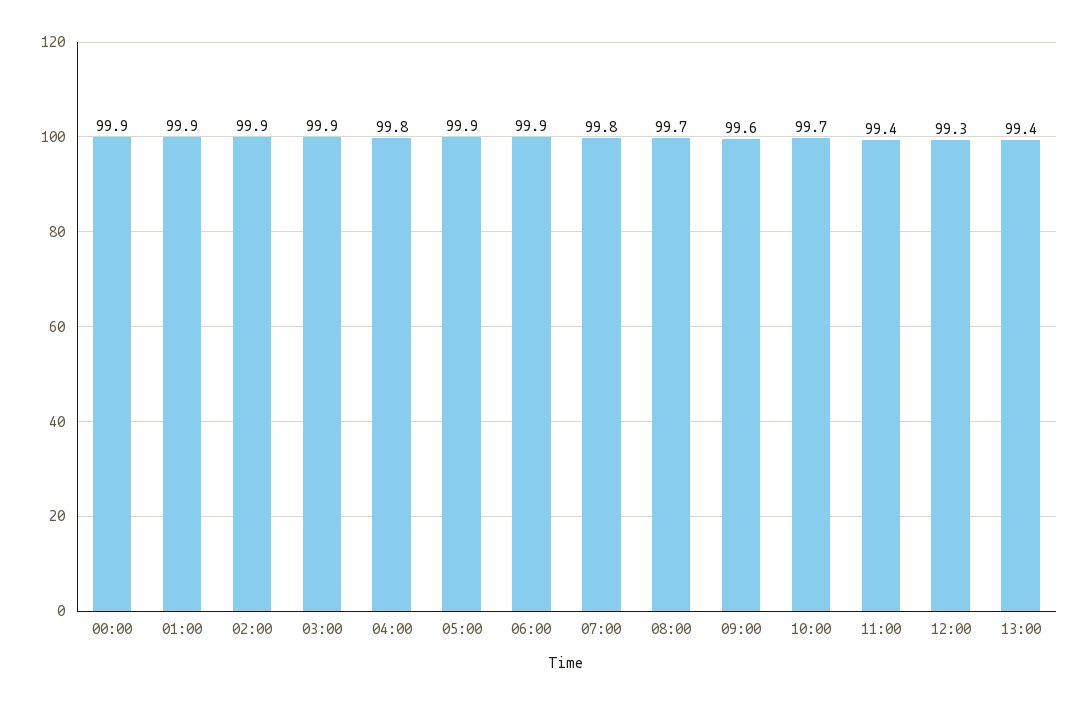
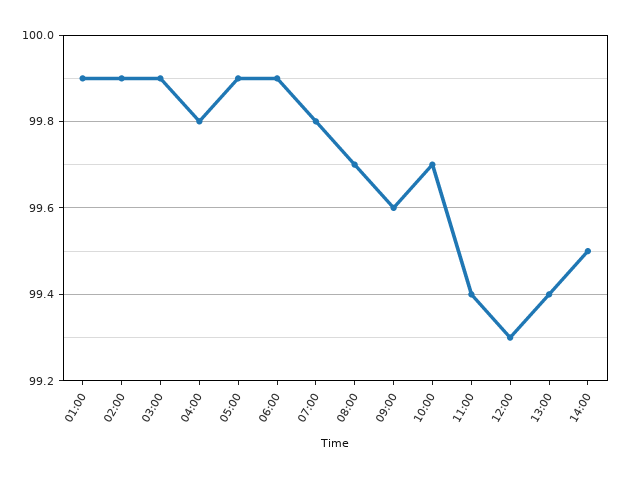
00:00: 99.9 -> none
14:00: none -> 99.5

